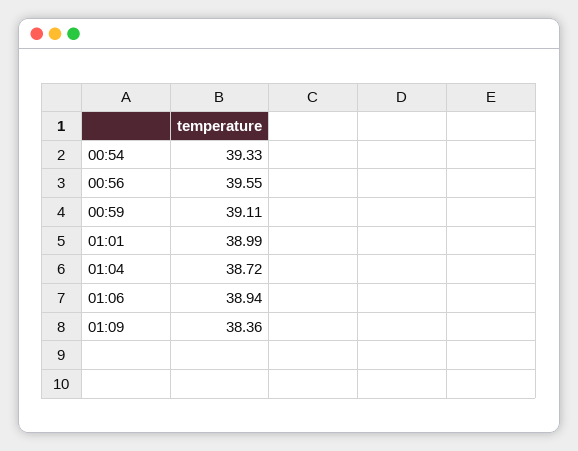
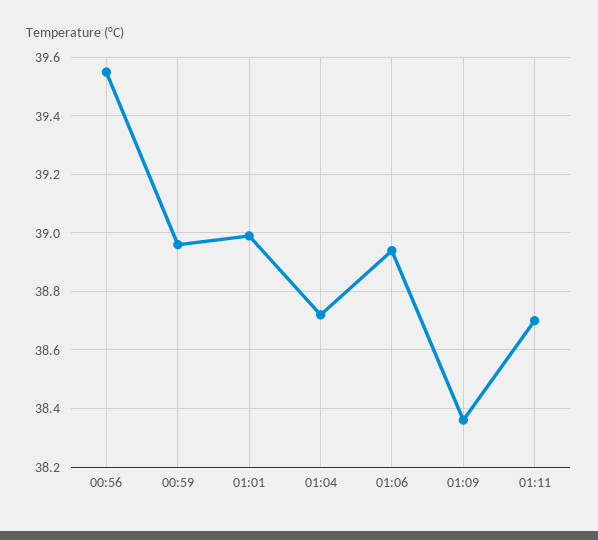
00:54: 39.33 -> none
00:59: 39.11 -> 38.95
01:11: none -> 38.7

